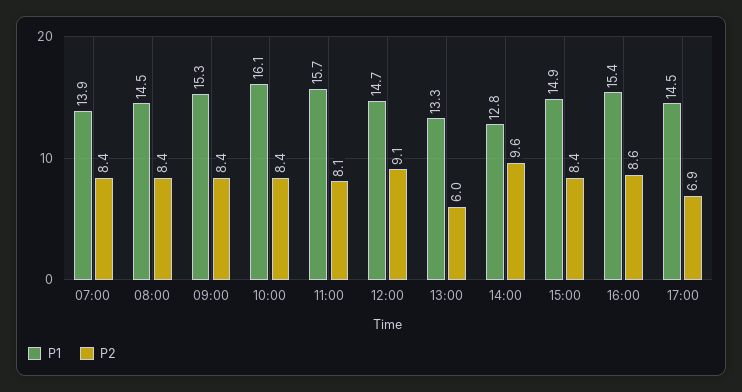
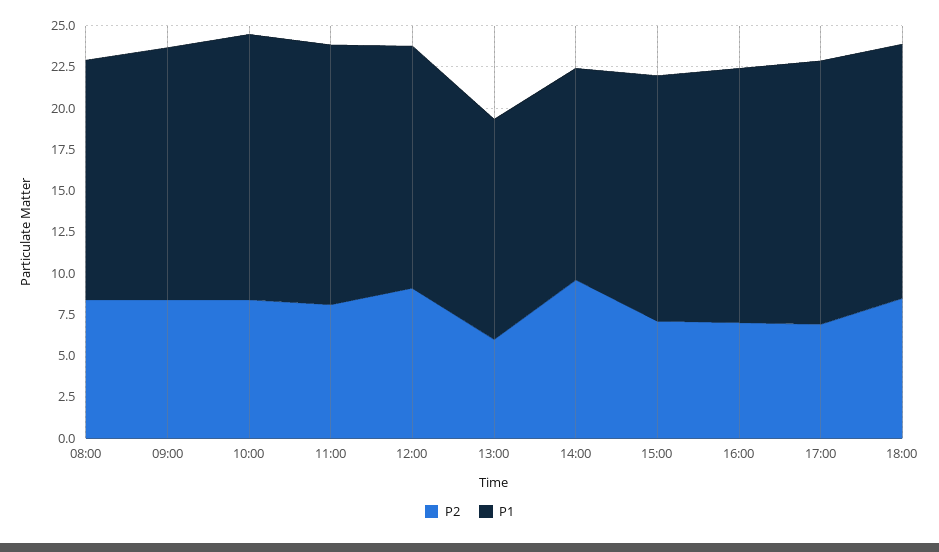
P1, 07:00: 13.9 -> none
P2, 07:00: 8.4 -> none
P2, 15:00: 8.4 -> 7
P2, 16:00: 8.6 -> 7
P1, 17:00: 14.5 -> 16
P2, 18:00: none -> 8.5
P1, 18:00: none -> 15.5

